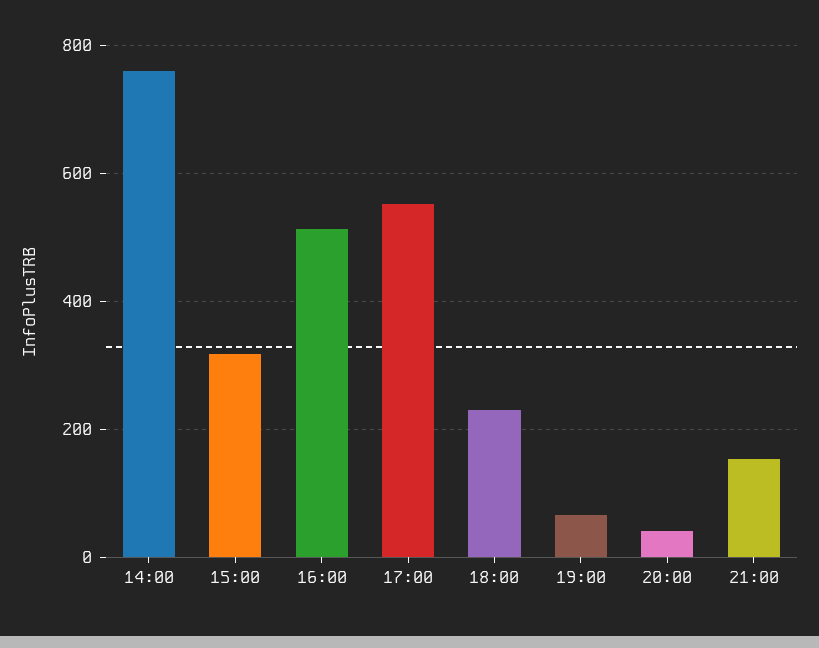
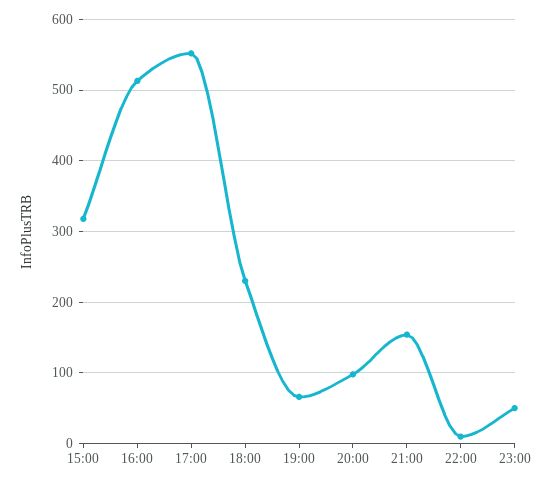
14:00: 760 -> none
20:00: 40 -> 100
22:00: none -> 10
23:00: none -> 50

